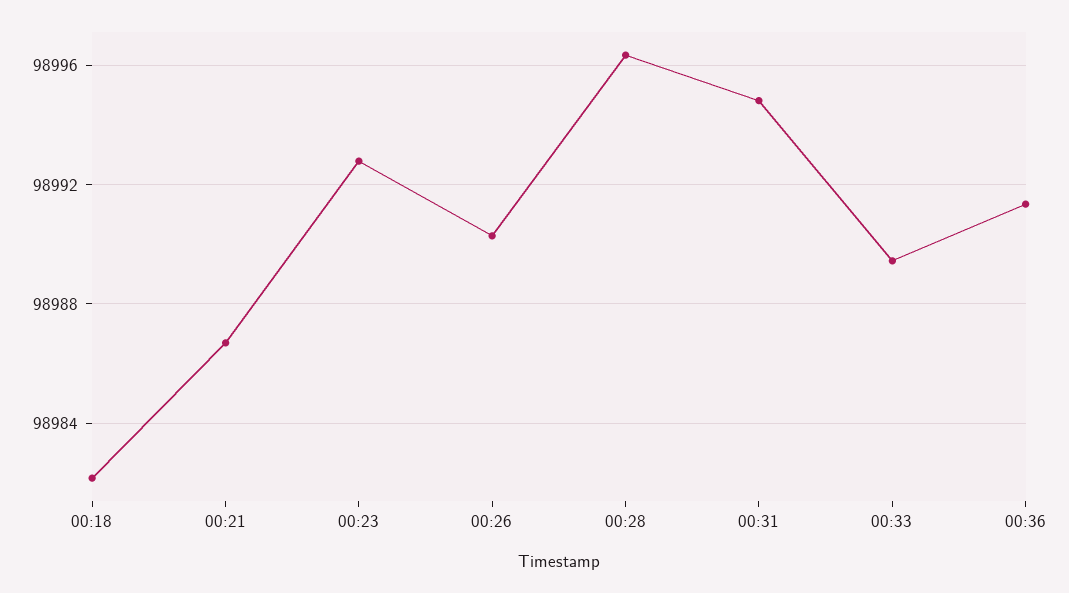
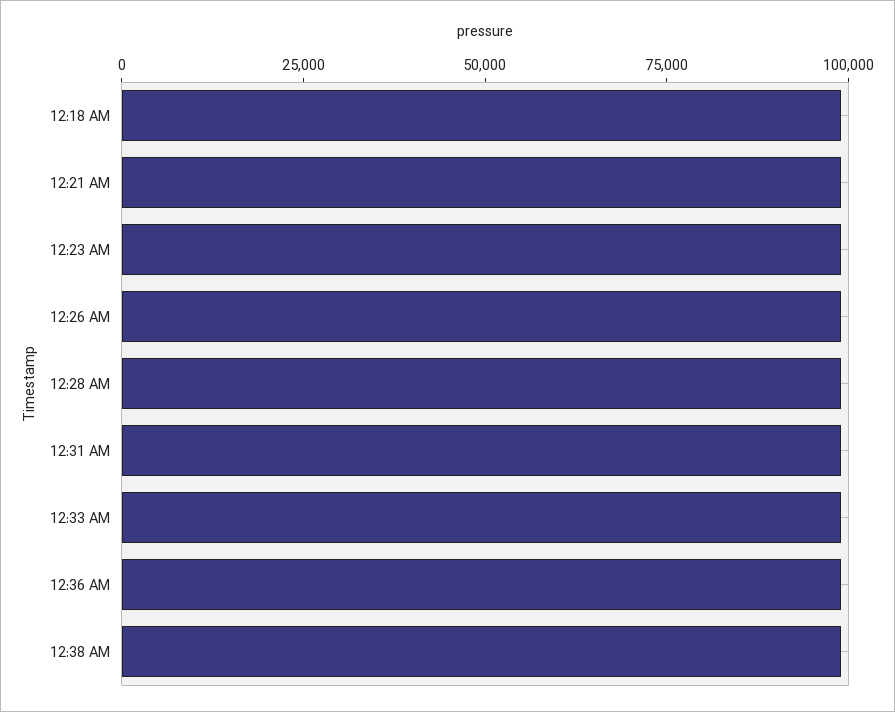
12:38 AM: none -> 100000

